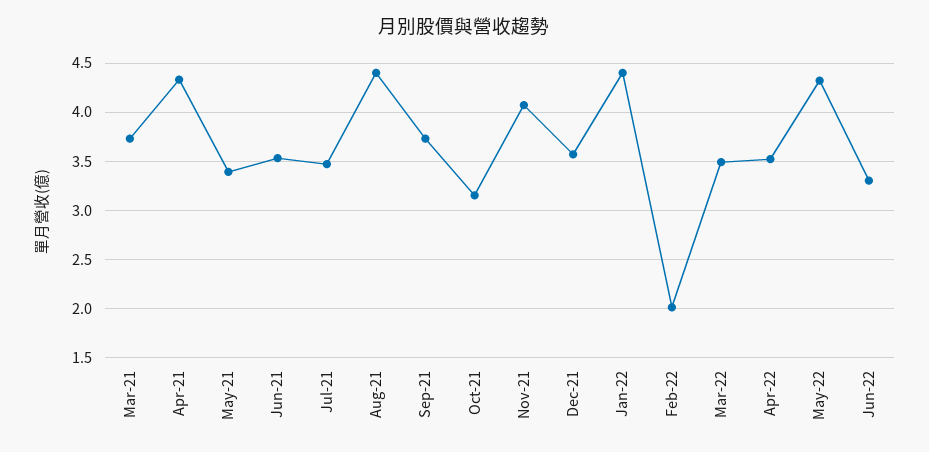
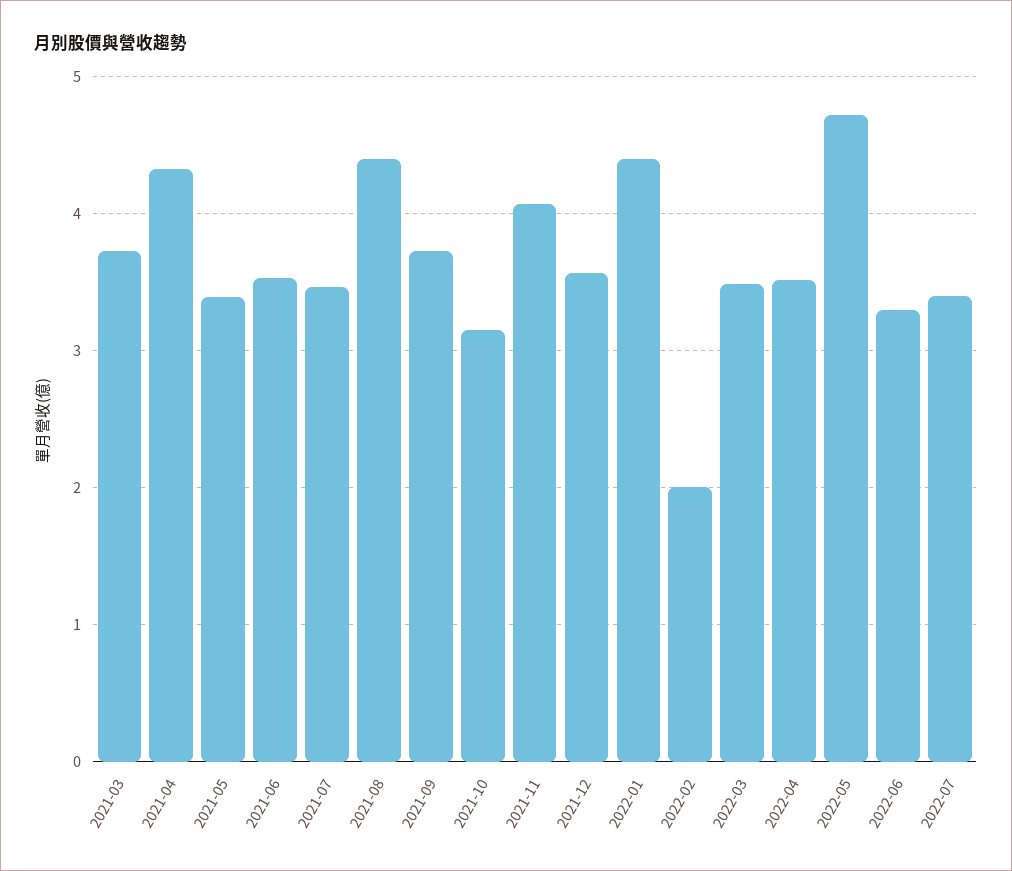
May-22: 4.3 -> 4.7
2022-07: none -> 3.4

